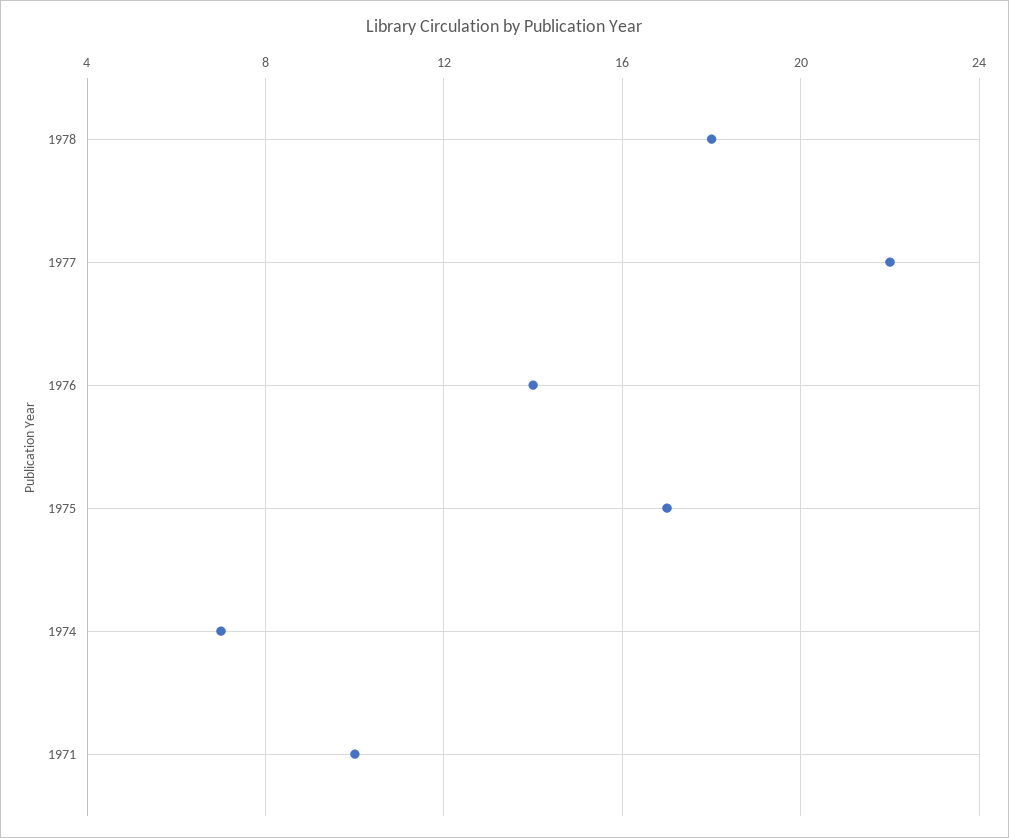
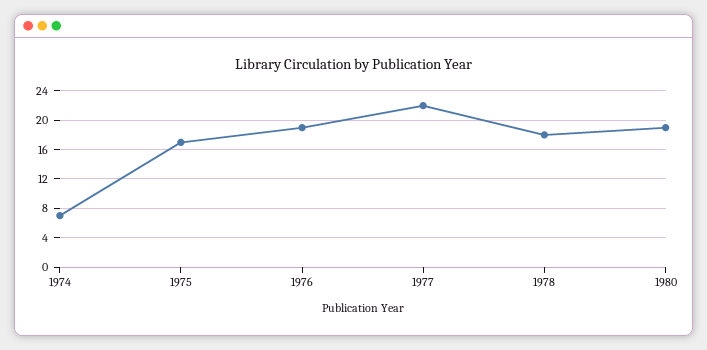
1976: 14 -> 19
1971: 10 -> none
1980: none -> 19

